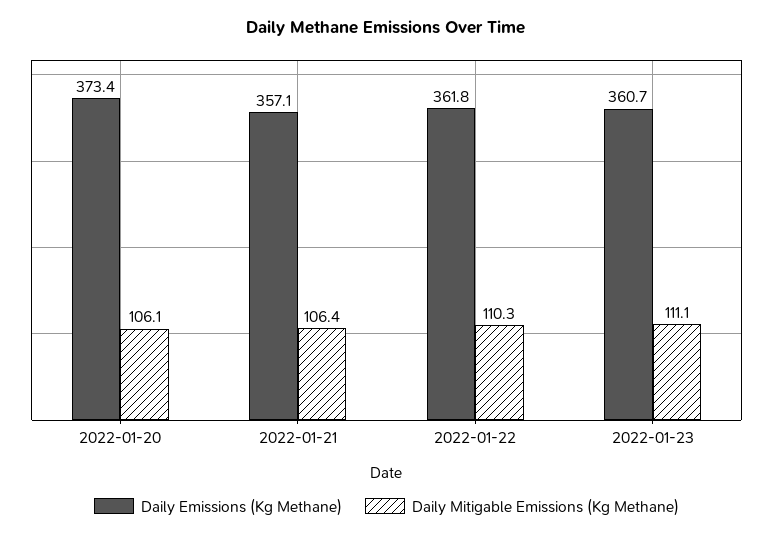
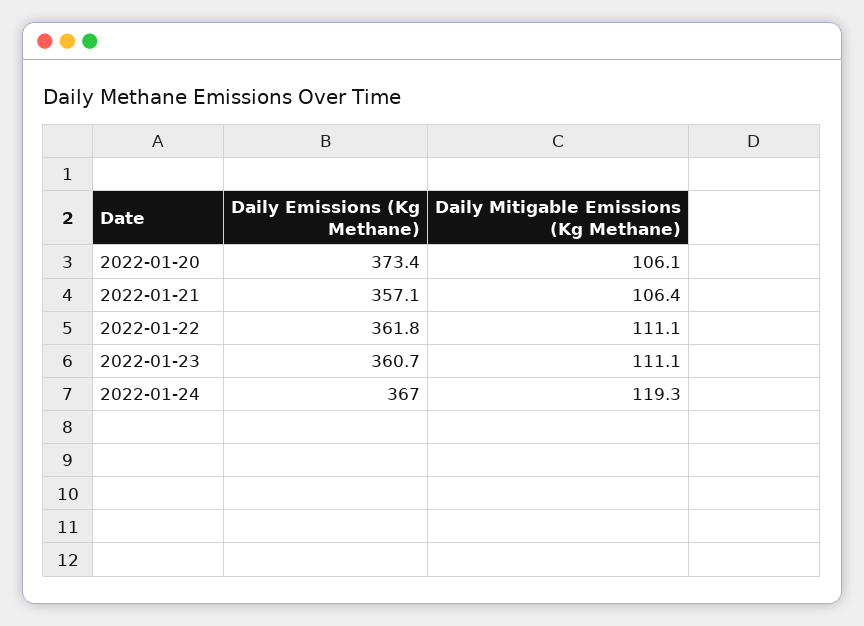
Daily Mitigable Emissions (Kg Methane), 2022-01-22: 110.3 -> 111.1
Daily Emissions (Kg Methane), 2022-01-24: none -> 367
Daily Mitigable Emissions (Kg Methane), 2022-01-24: none -> 119.3

